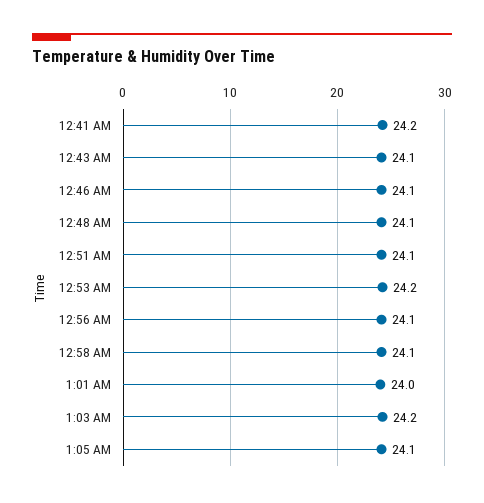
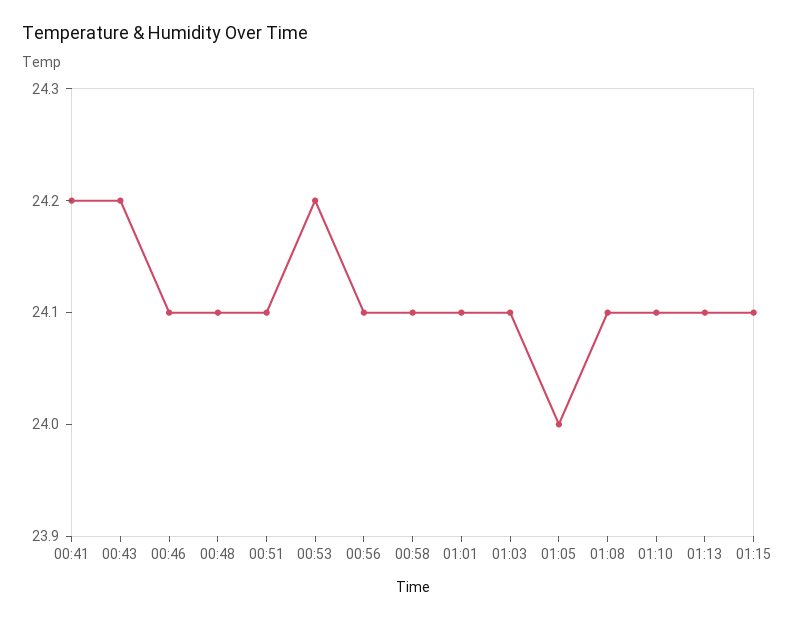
12:43 AM: 24.1 -> 24.2
1:01 AM: 24 -> 24.1
1:03 AM: 24.2 -> 24.1
1:05 AM: 24.1 -> 24
01:08: none -> 24.1
01:10: none -> 24.1
01:13: none -> 24.1
01:15: none -> 24.1

